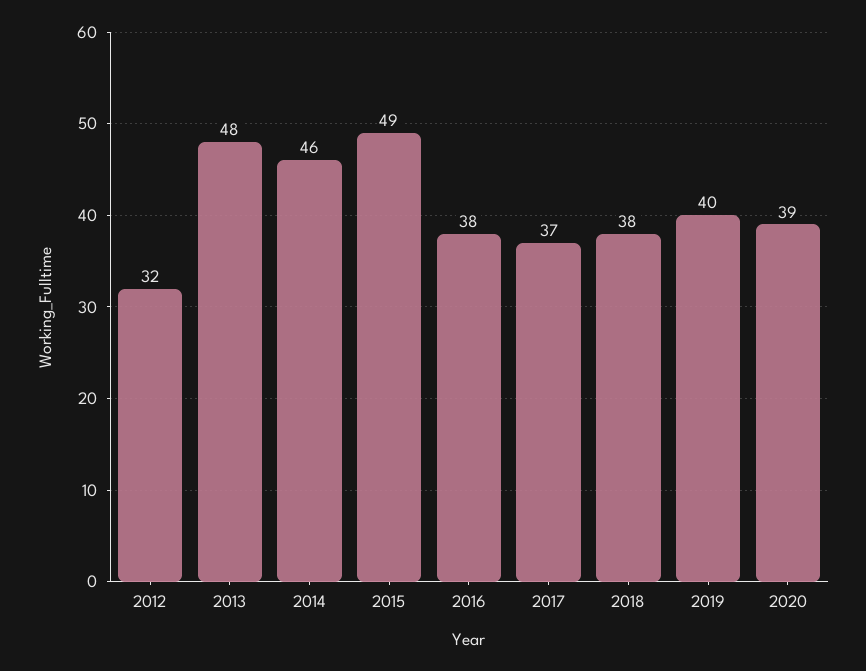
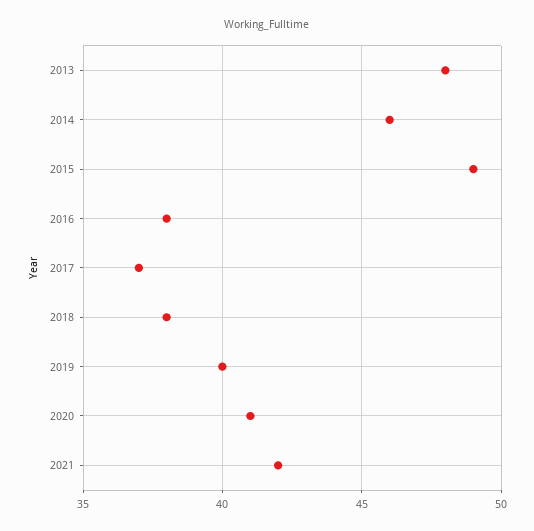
2012: 32 -> none
2020: 39 -> 41
2021: none -> 42

